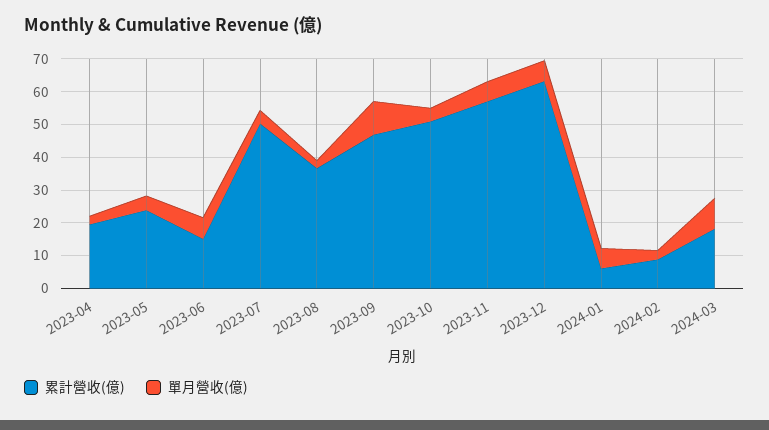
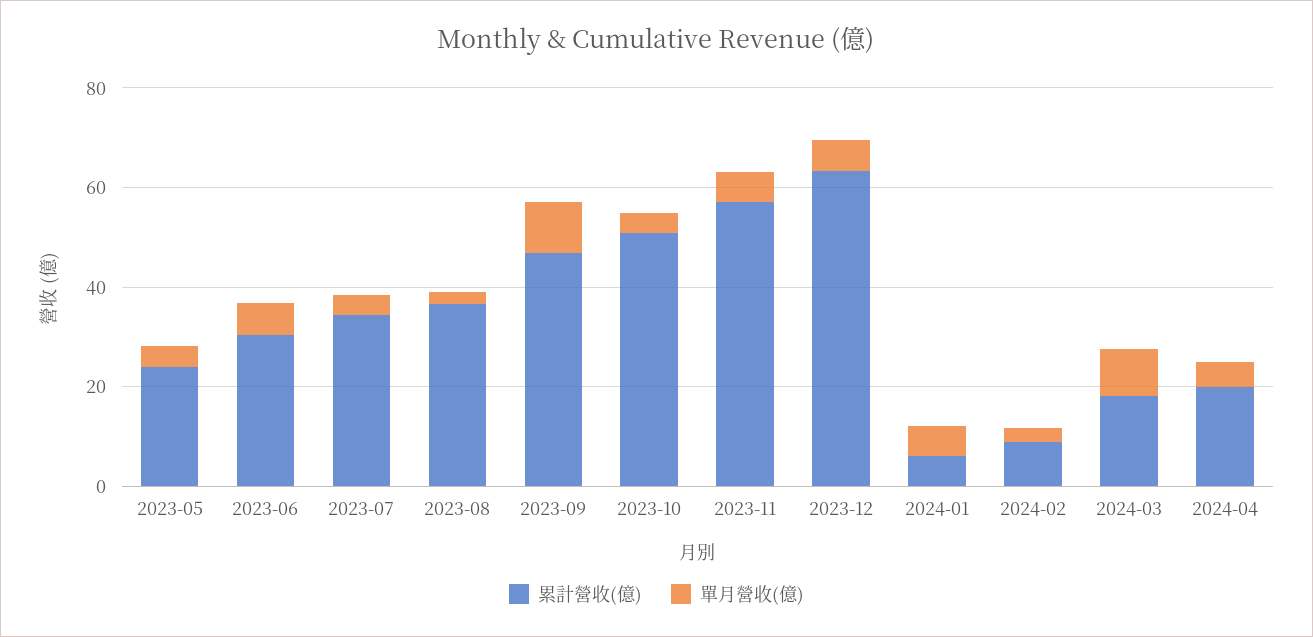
累計營收(億), 2023-04: 20 -> none
單月營收(億), 2023-04: 2.5 -> none
累計營收(億), 2023-06: 15 -> 30
累計營收(億), 2023-07: 50 -> 35
累計營收(億), 2024-04: none -> 20
單月營收(億), 2024-04: none -> 5

